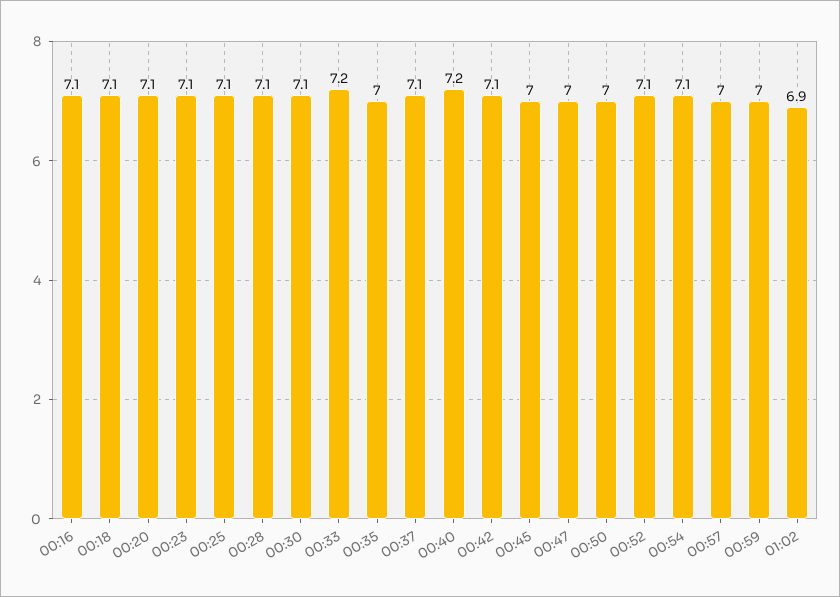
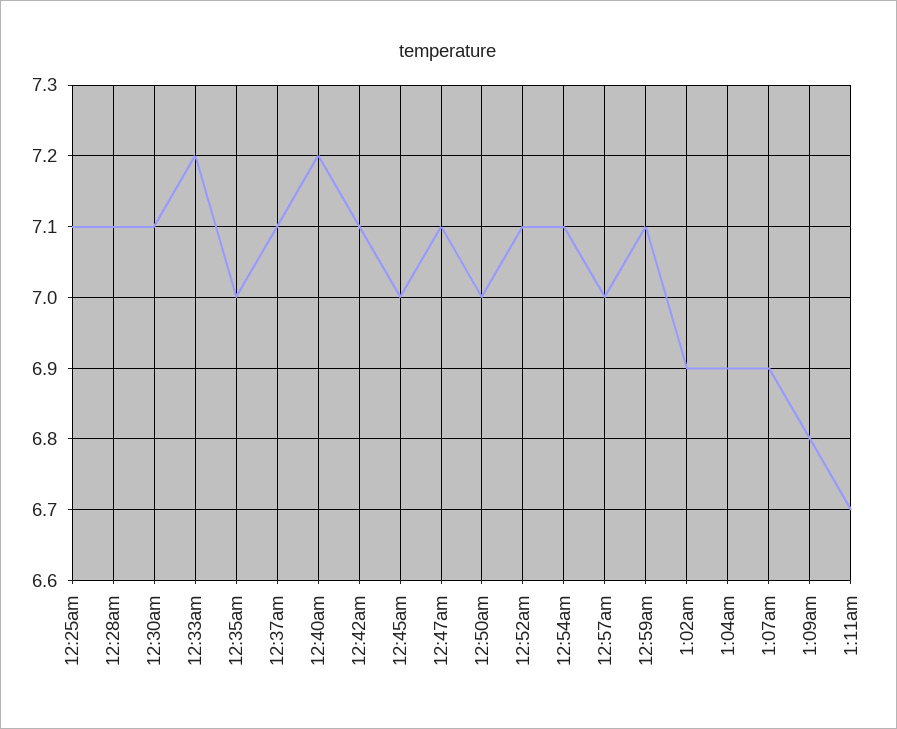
00:16: 7.1 -> none
00:18: 7.1 -> none
00:20: 7.1 -> none
00:23: 7.1 -> none
00:47: 7 -> 7.1
00:59: 7 -> 7.1
1:04am: none -> 6.9
1:07am: none -> 6.9
1:09am: none -> 6.8
1:11am: none -> 6.7

